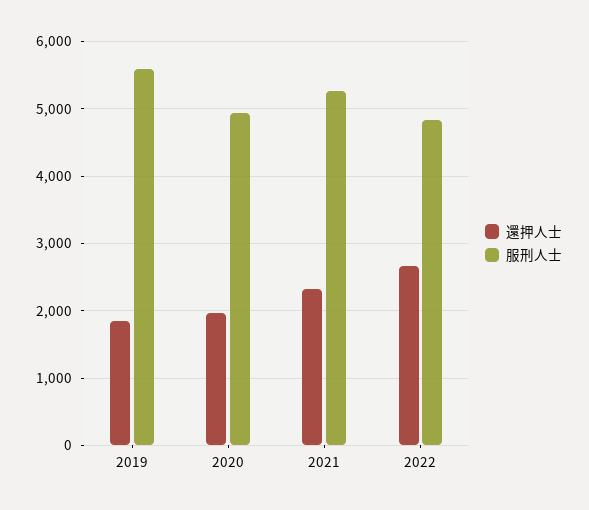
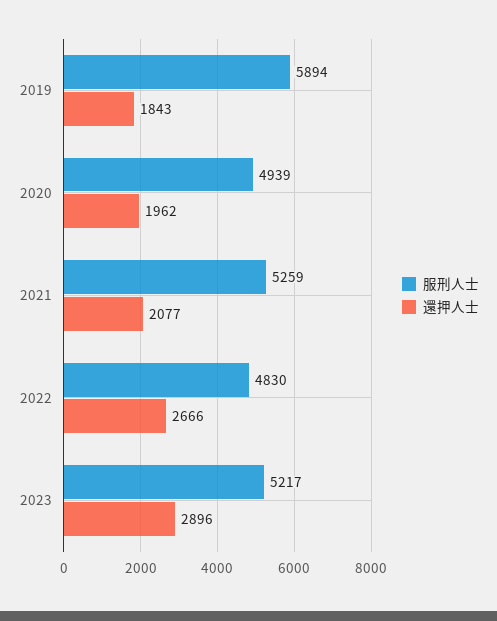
服刑人士, 2019: 5600 -> 5894
還押人士, 2021: 2300 -> 2077
服刑人士, 2023: none -> 5217
還押人士, 2023: none -> 2896

